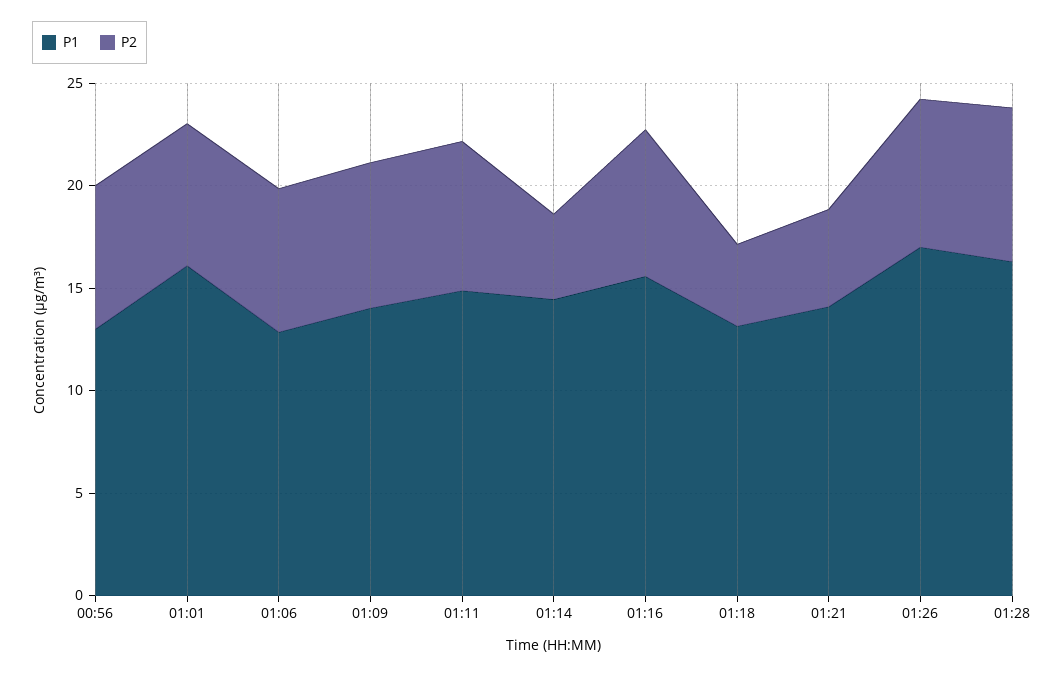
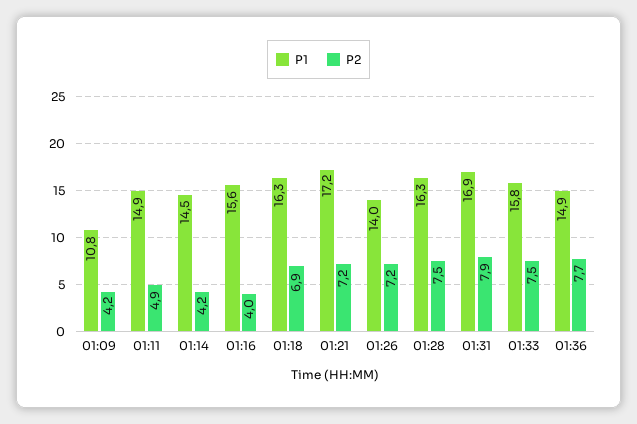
P1, 00:56: 13 -> none
P2, 00:56: 7 -> none
P1, 01:01: 16 -> none
P2, 01:01: 7 -> none
P1, 01:06: 13 -> none
P2, 01:06: 7 -> none
P1, 01:09: 14 -> 10.8
P2, 01:09: 7 -> 4.2
P2, 01:11: 7 -> 4.9
P2, 01:16: 7 -> 4
P1, 01:18: 13 -> 16.3
P2, 01:18: 4 -> 6.9
P1, 01:21: 14 -> 17.2
P2, 01:21: 5 -> 7.2
P1, 01:26: 17 -> 14
P1, 01:31: none -> 16.9
P2, 01:31: none -> 7.9
P1, 01:33: none -> 15.8
P2, 01:33: none -> 7.5
P1, 01:36: none -> 14.9
P2, 01:36: none -> 7.7

